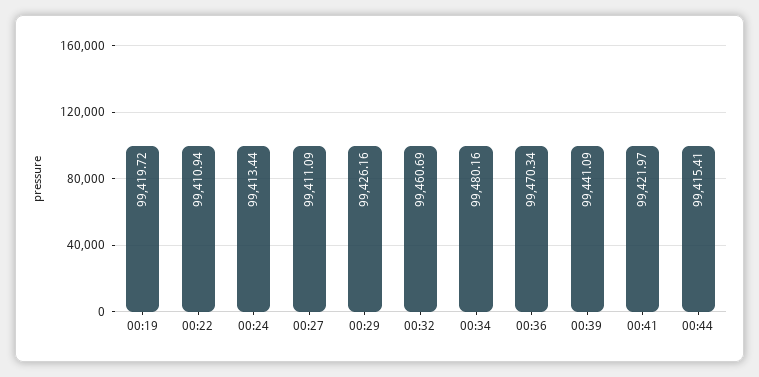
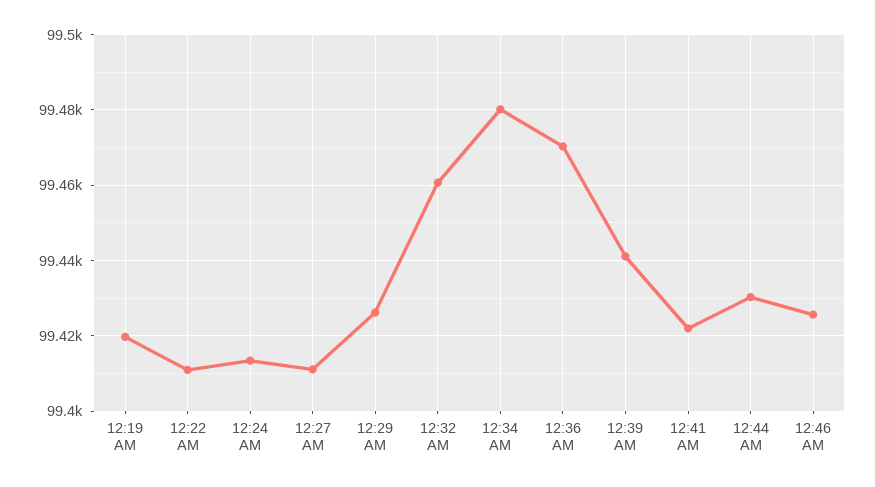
00:44: 99415.41 -> 99430
12:46 AM: none -> 99426

